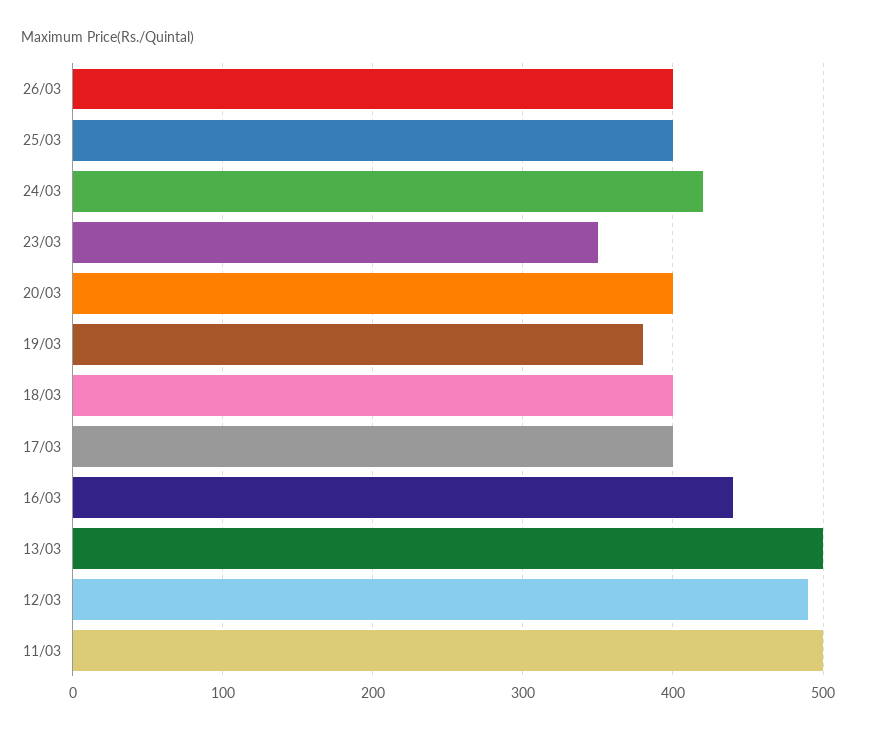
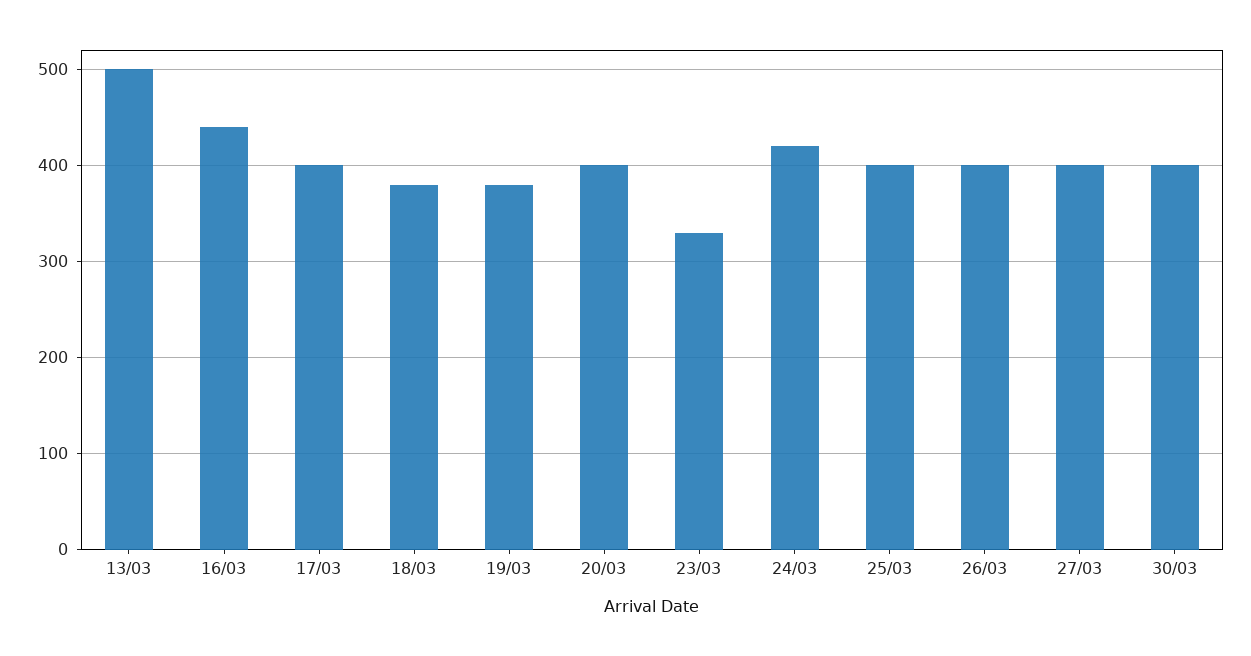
23/03: 350 -> 330
18/03: 400 -> 380
12/03: 490 -> none
11/03: 500 -> none
27/03: none -> 400
30/03: none -> 400

